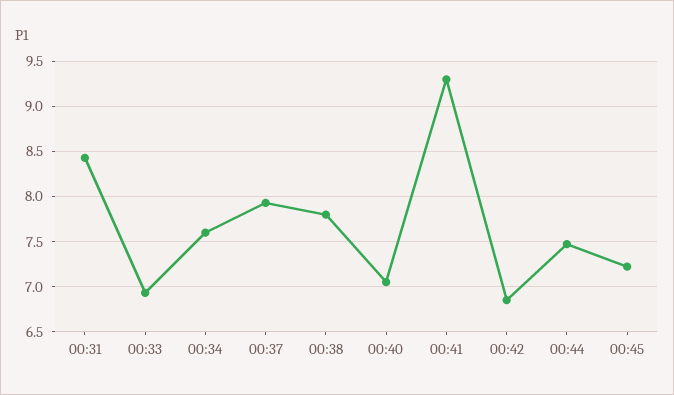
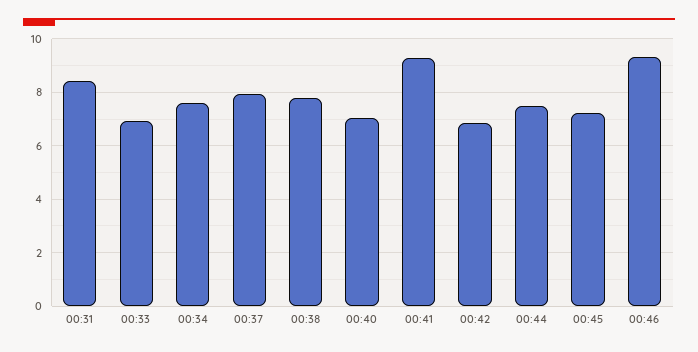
00:46: none -> 9.25

